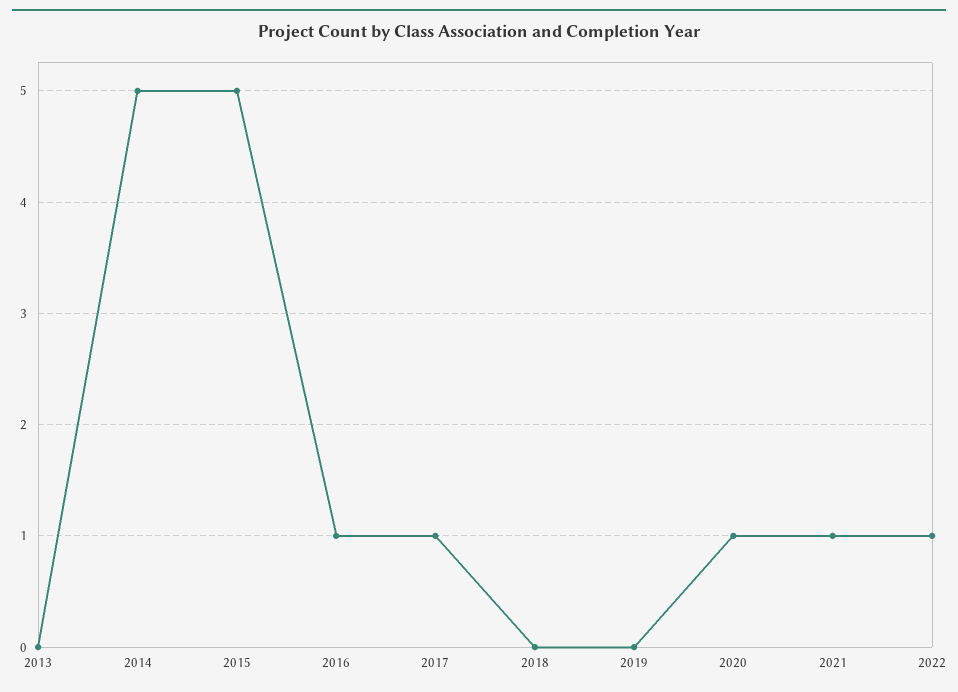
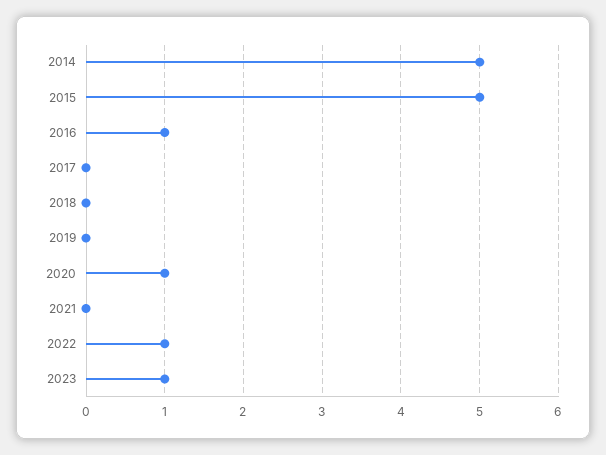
2013: 0 -> none
2017: 1 -> 0
2021: 1 -> 0
2023: none -> 1

